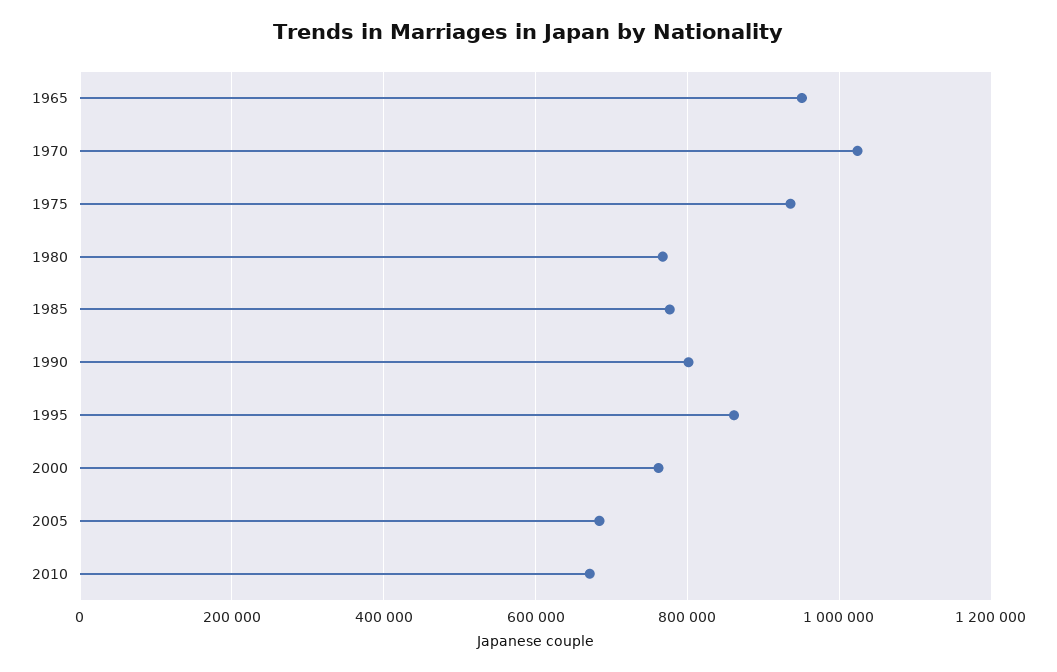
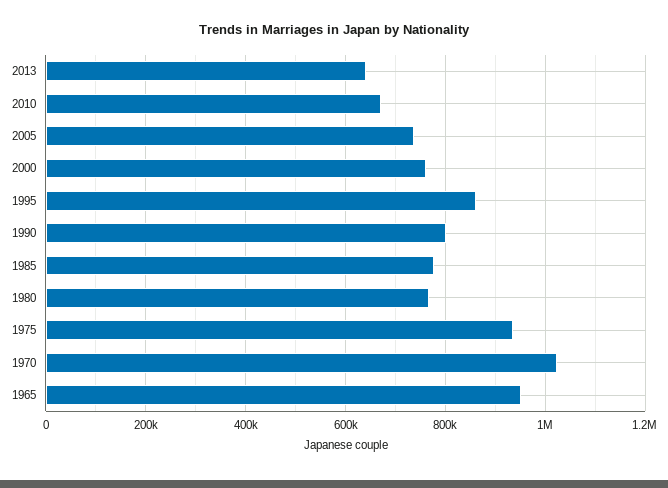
2005: 680000 -> 740000
2013: none -> 640000

